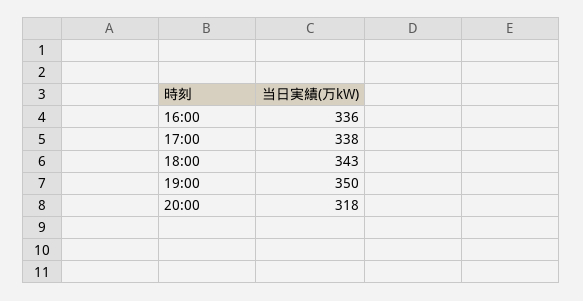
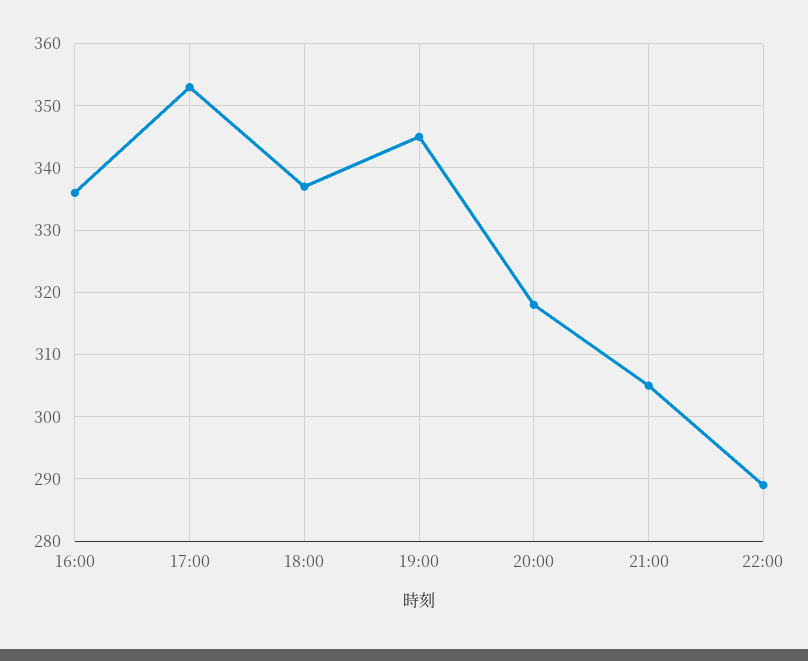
17:00: 338 -> 353
18:00: 343 -> 337
19:00: 350 -> 345
21:00: none -> 305
22:00: none -> 289

